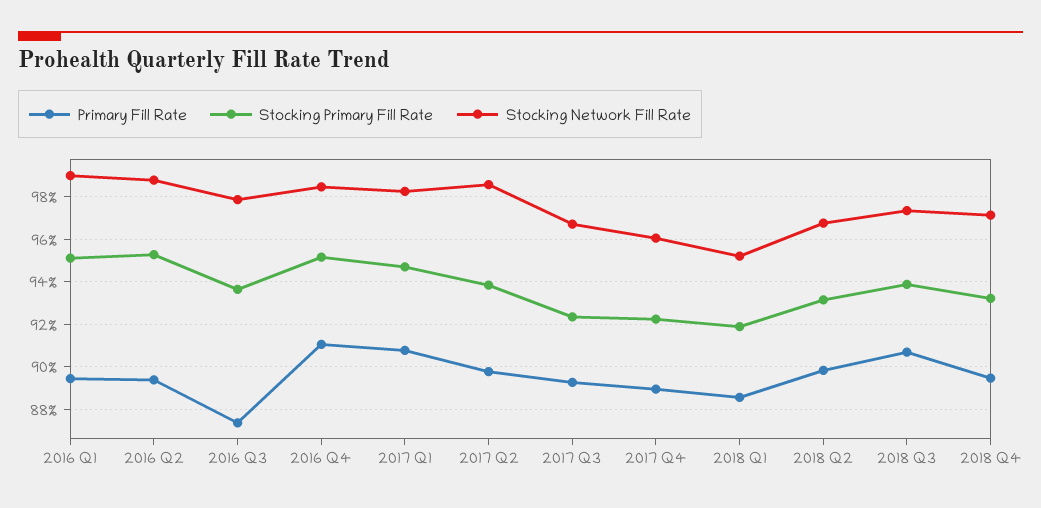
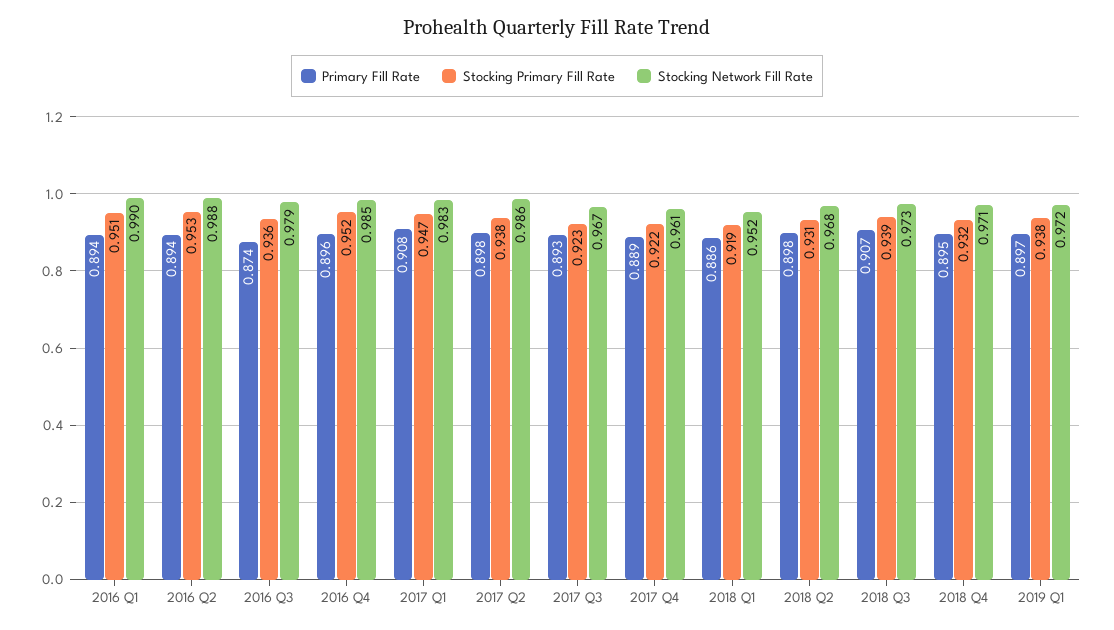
Primary Fill Rate, 2016 Q4: 0.91 -> 0.896
Primary Fill Rate, 2019 Q1: none -> 0.897
Stocking Primary Fill Rate, 2019 Q1: none -> 0.938
Stocking Network Fill Rate, 2019 Q1: none -> 0.972

